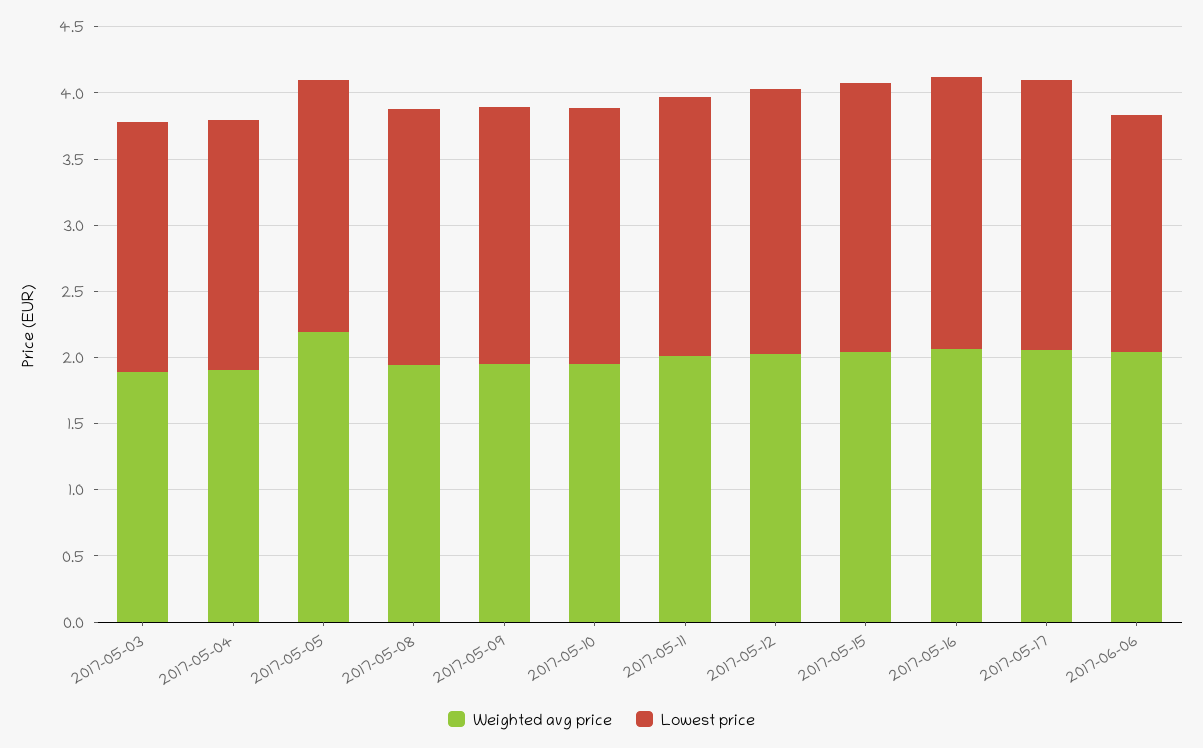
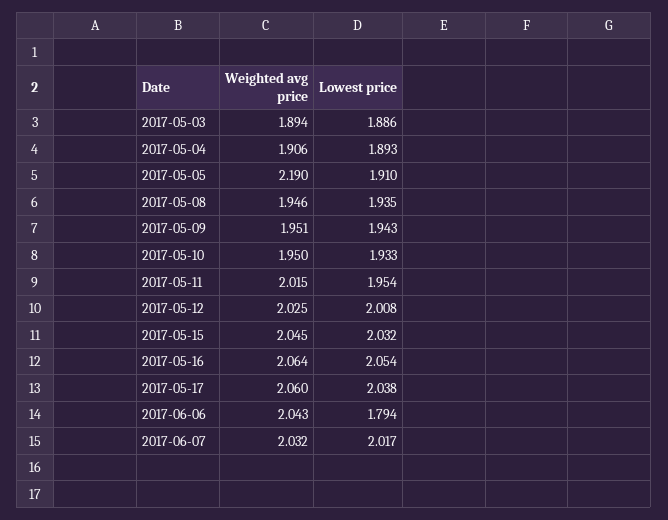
Weighted avg price, 2017-06-07: none -> 2.032
Lowest price, 2017-06-07: none -> 2.017

